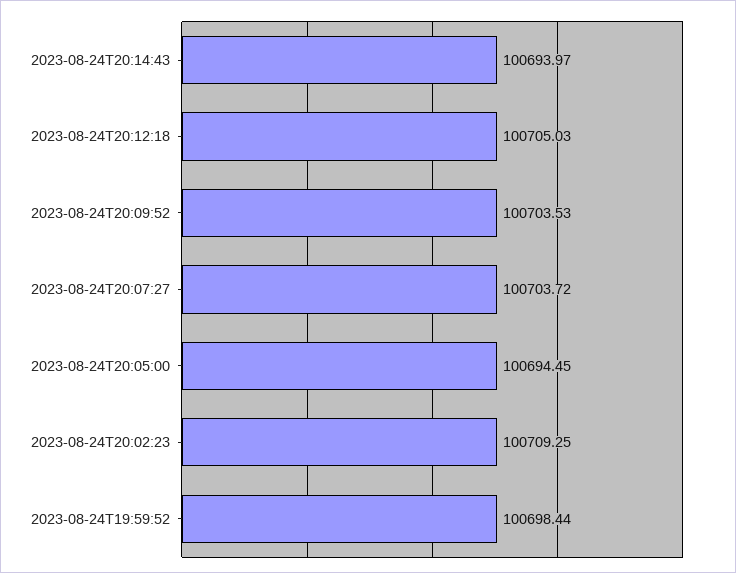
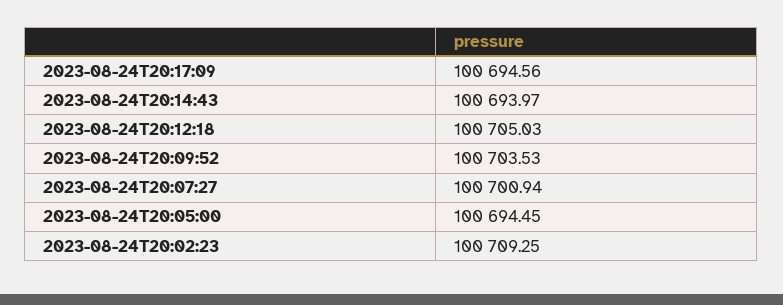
2023-08-24T20:07:27: 100703.72 -> 100700.94
2023-08-24T19:59:52: 100698.44 -> none
2023-08-24T20:17:09: none -> 100694.56

